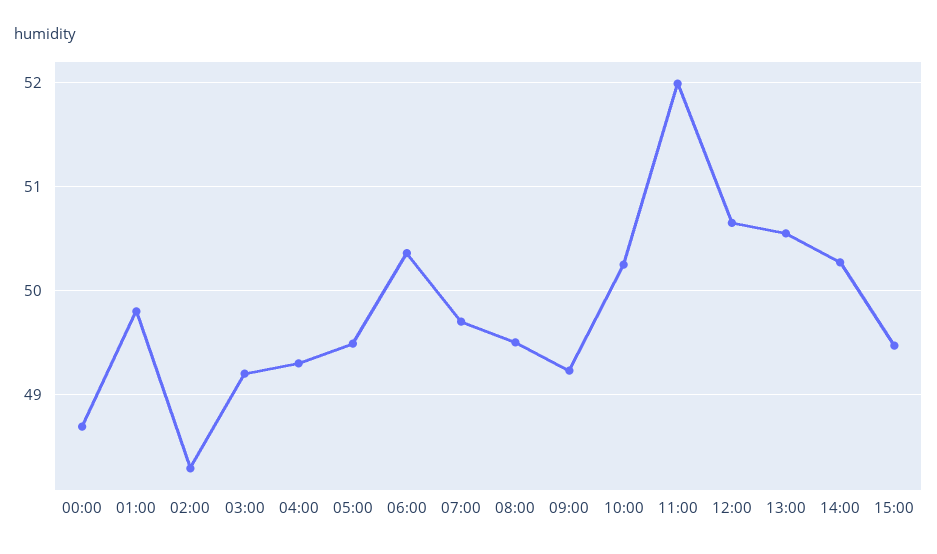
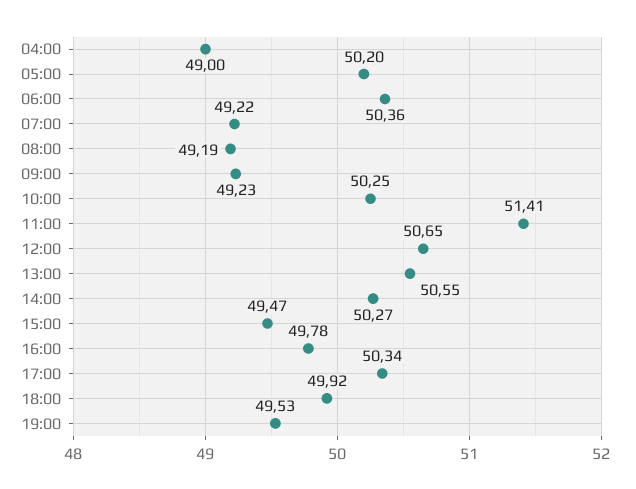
00:00: 48.7 -> none
01:00: 49.8 -> none
02:00: 48.3 -> none
03:00: 49.2 -> none
04:00: 49.3 -> 49
05:00: 49.5 -> 50.2
07:00: 49.7 -> 49.22
08:00: 49.5 -> 49.19
11:00: 52 -> 51.41
16:00: none -> 49.78
17:00: none -> 50.34
18:00: none -> 49.92
19:00: none -> 49.53

